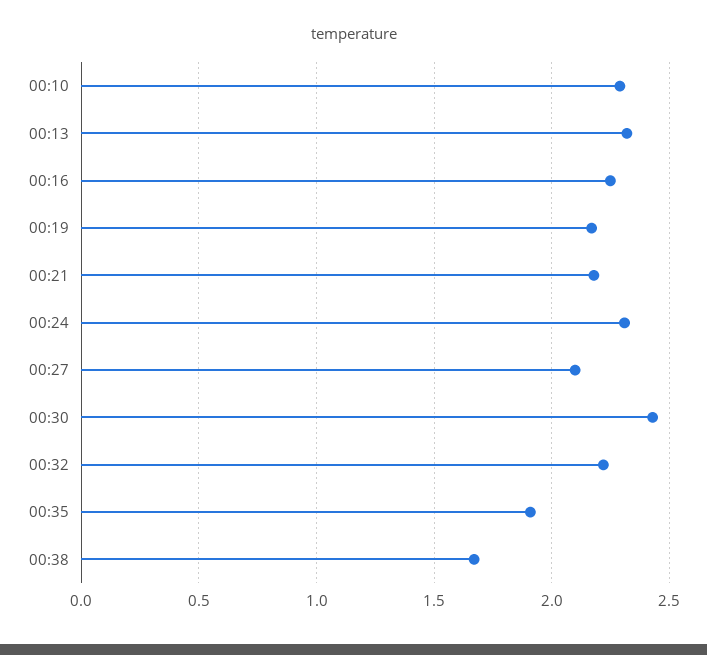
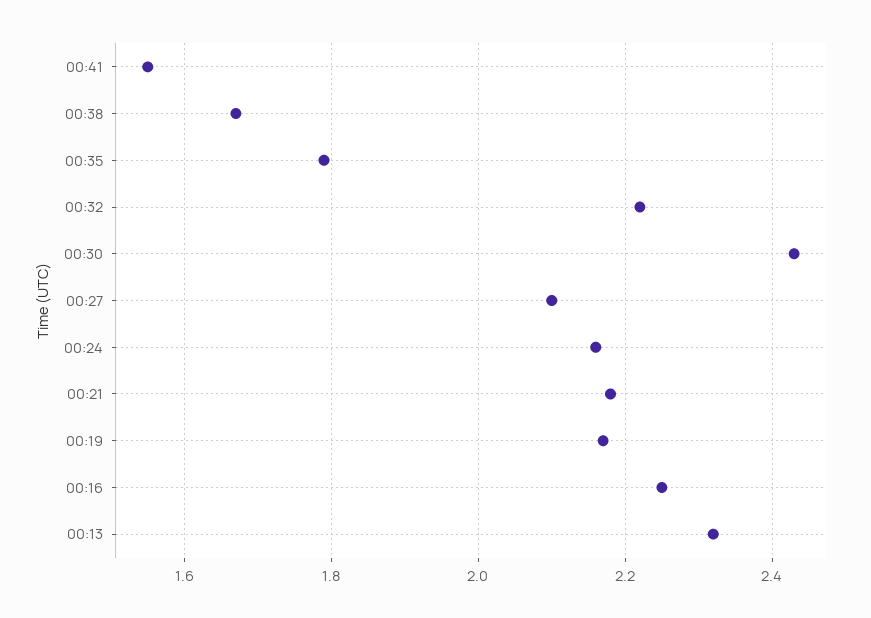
00:10: 2.3 -> none
00:24: 2.3 -> 2.15
00:35: 1.9 -> 1.8
00:41: none -> 1.55

